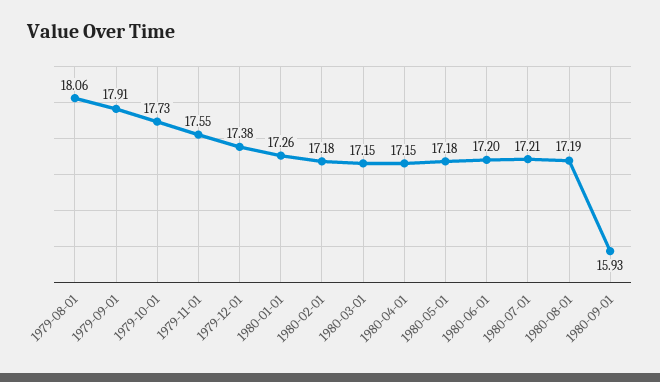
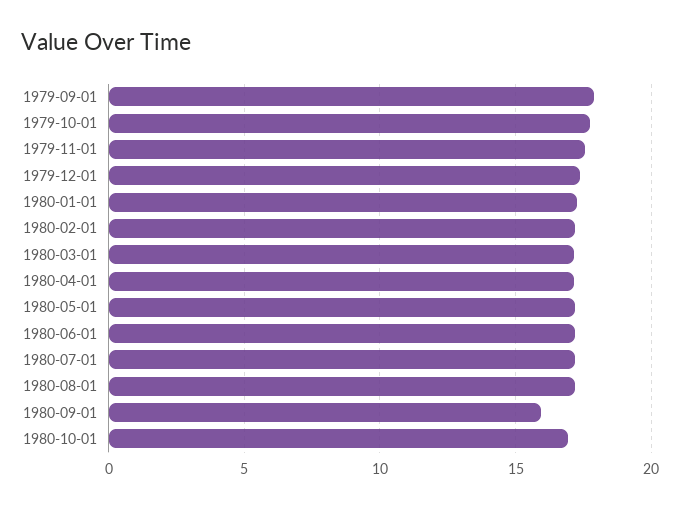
1979-08-01: 18.06 -> none
1980-10-01: none -> 17

